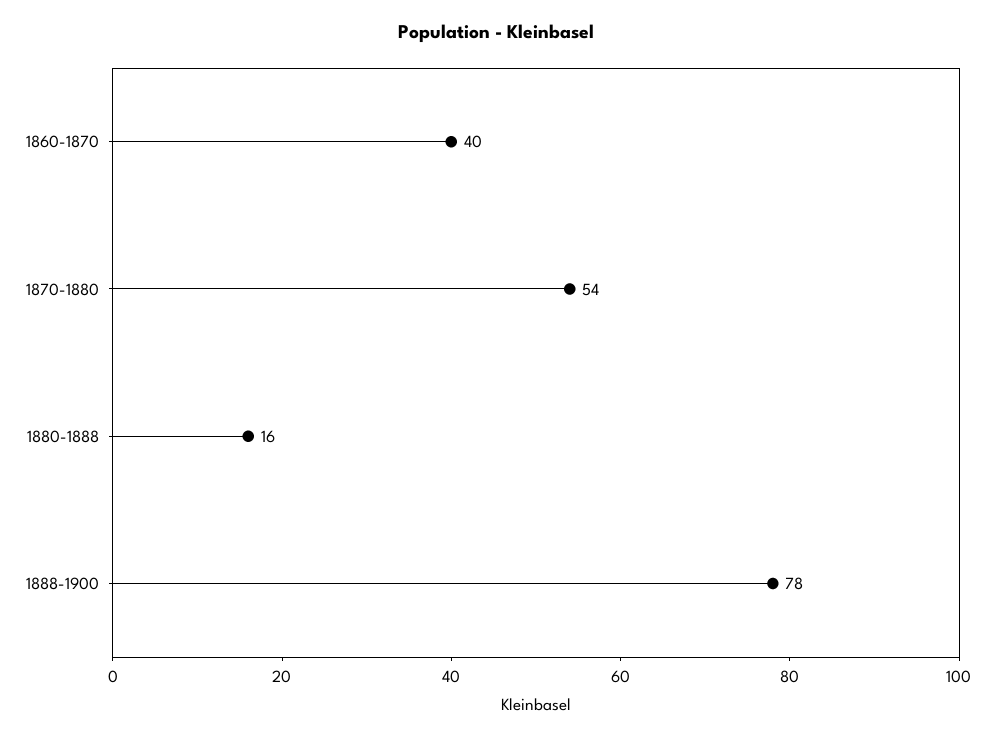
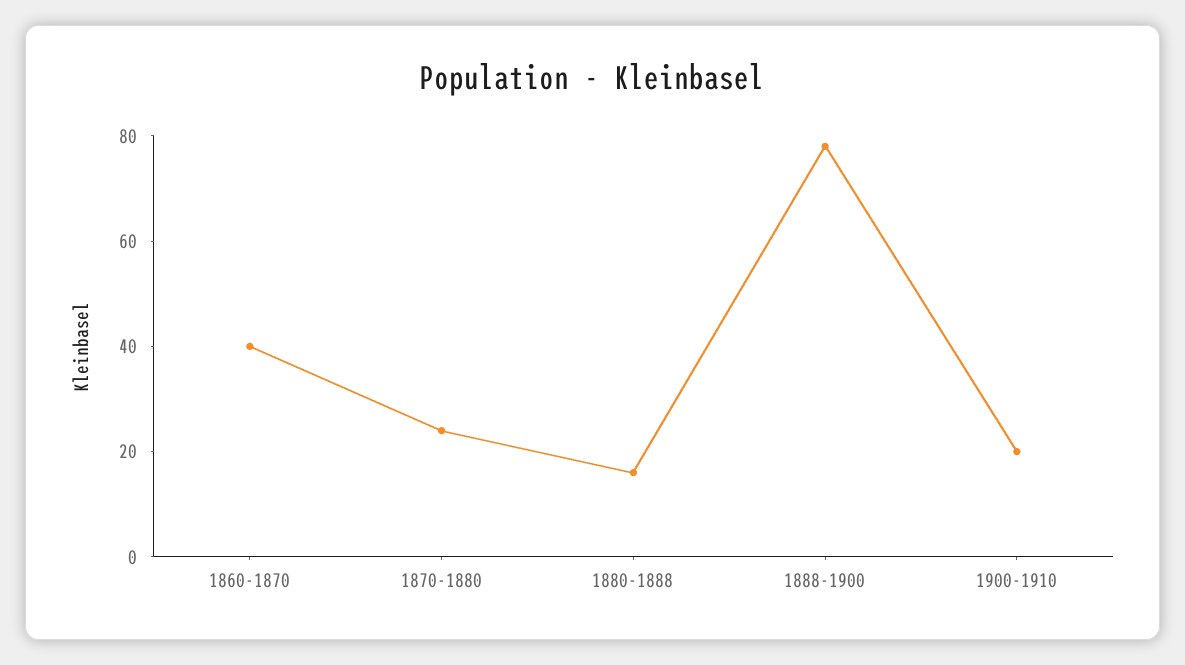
1870-1880: 54 -> 25
1900-1910: none -> 20

